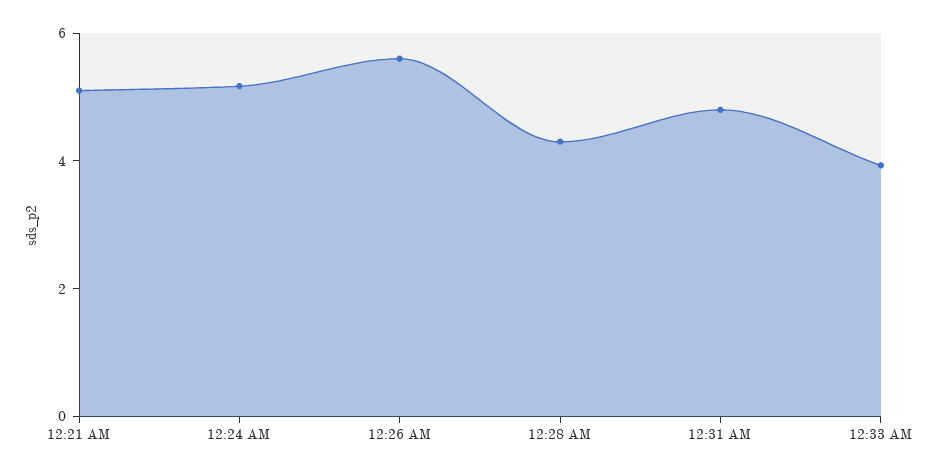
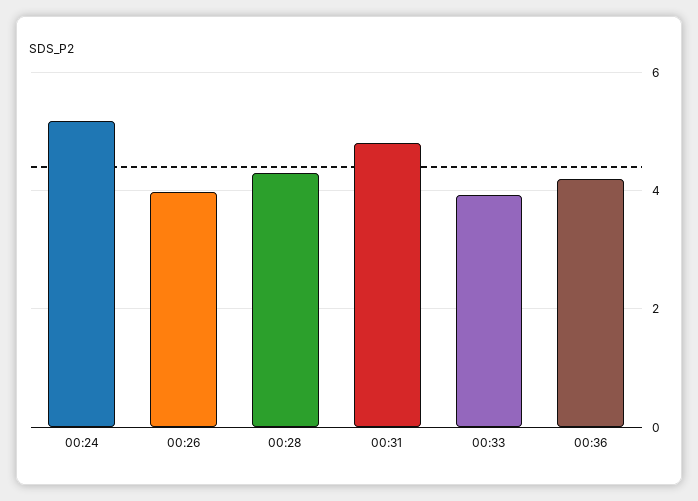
12:21 AM: 5 -> none
12:26 AM: 5.5 -> 4
00:36: none -> 4.2

